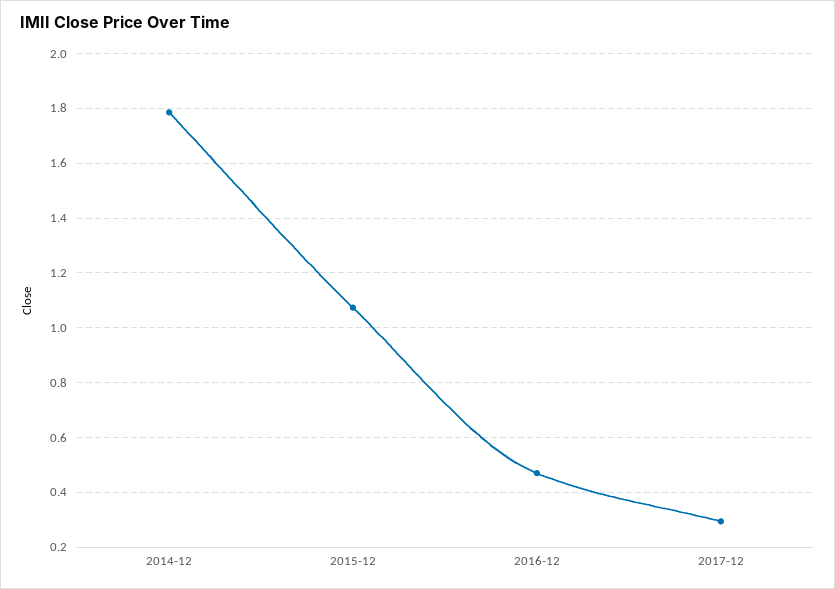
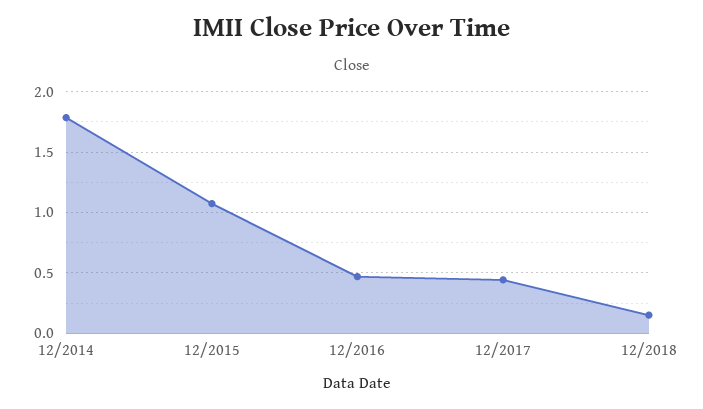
2017-12: 0.3 -> 0.45
12/2018: none -> 0.15

